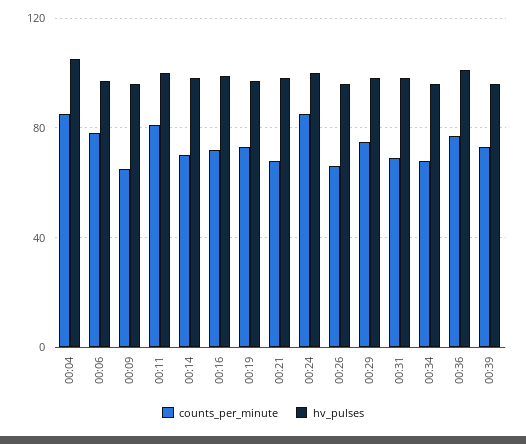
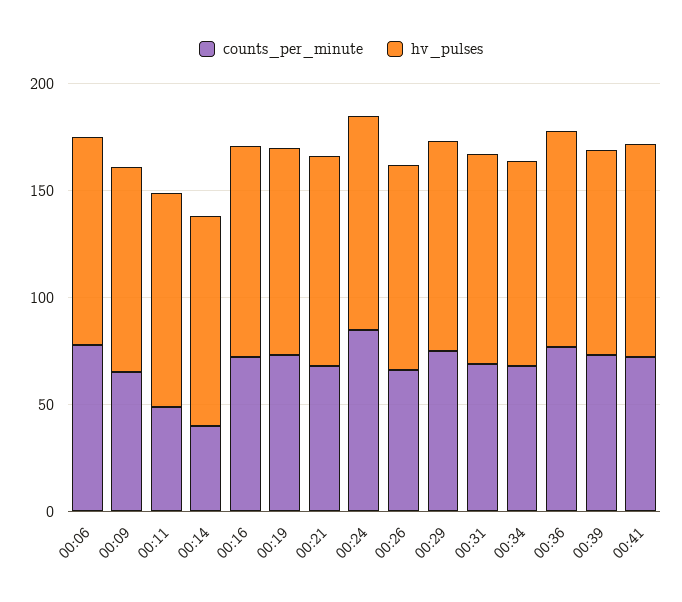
counts_per_minute, 00:04: 85 -> none
hv_pulses, 00:04: 105 -> none
counts_per_minute, 00:11: 80 -> 50
counts_per_minute, 00:14: 70 -> 40
counts_per_minute, 00:41: none -> 70
hv_pulses, 00:41: none -> 100

